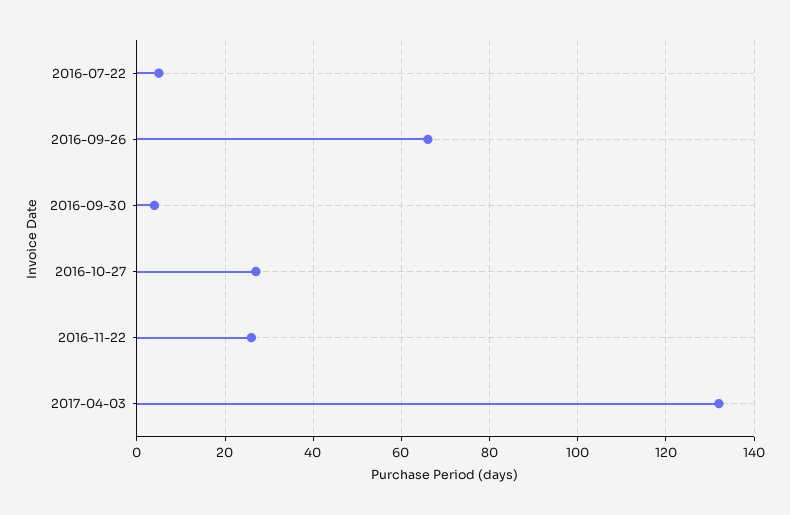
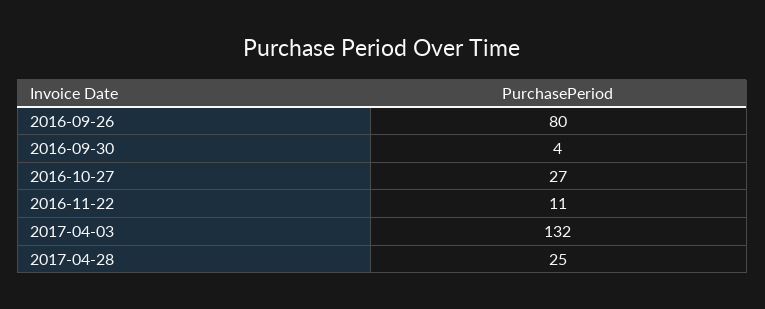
2016-07-22: 5 -> none
2016-09-26: 65 -> 80
2016-11-22: 25 -> 11
2017-04-28: none -> 25

